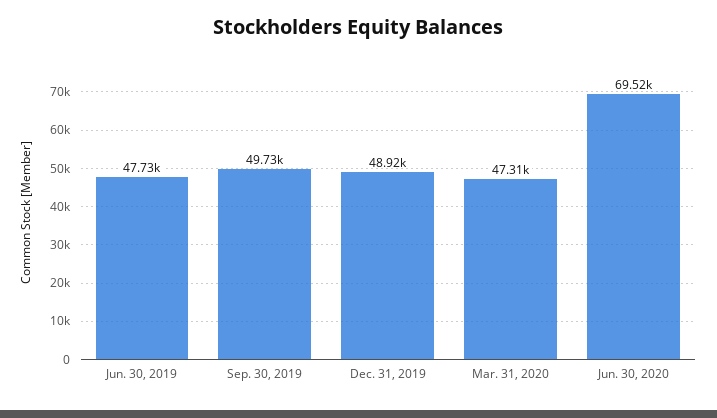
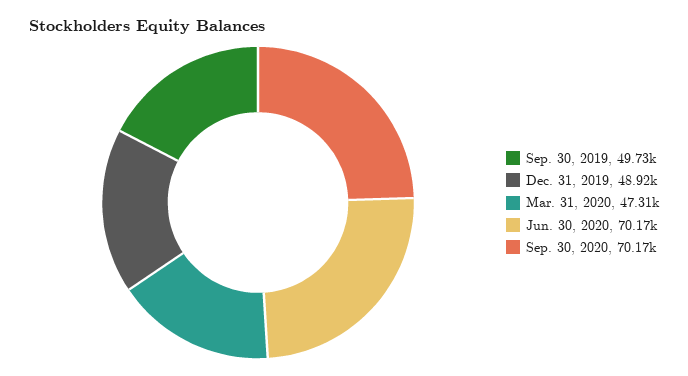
Jun. 30, 2019: 47730 -> none
Jun. 30, 2020: 69520 -> 70170
Sep. 30, 2020: none -> 70170

